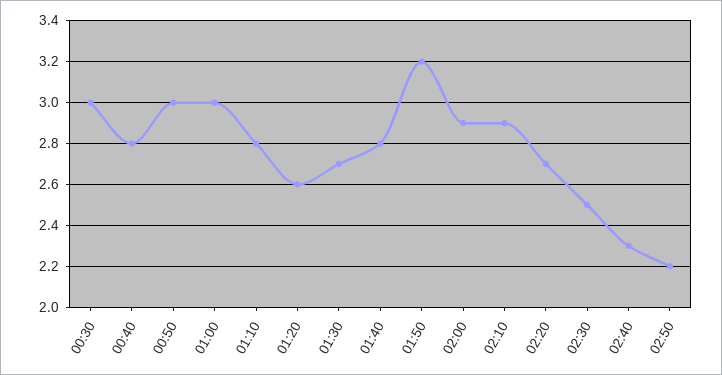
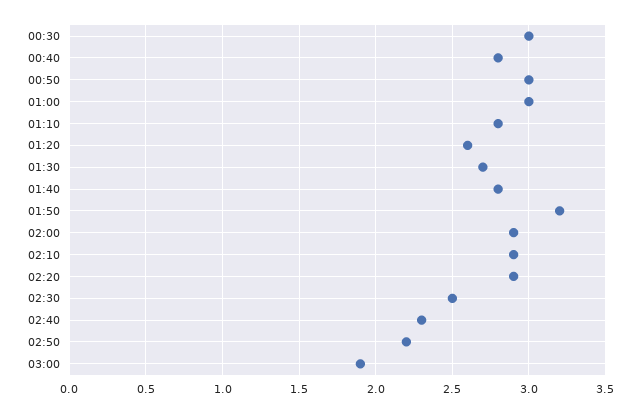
02:20: 2.7 -> 2.9
03:00: none -> 1.9

